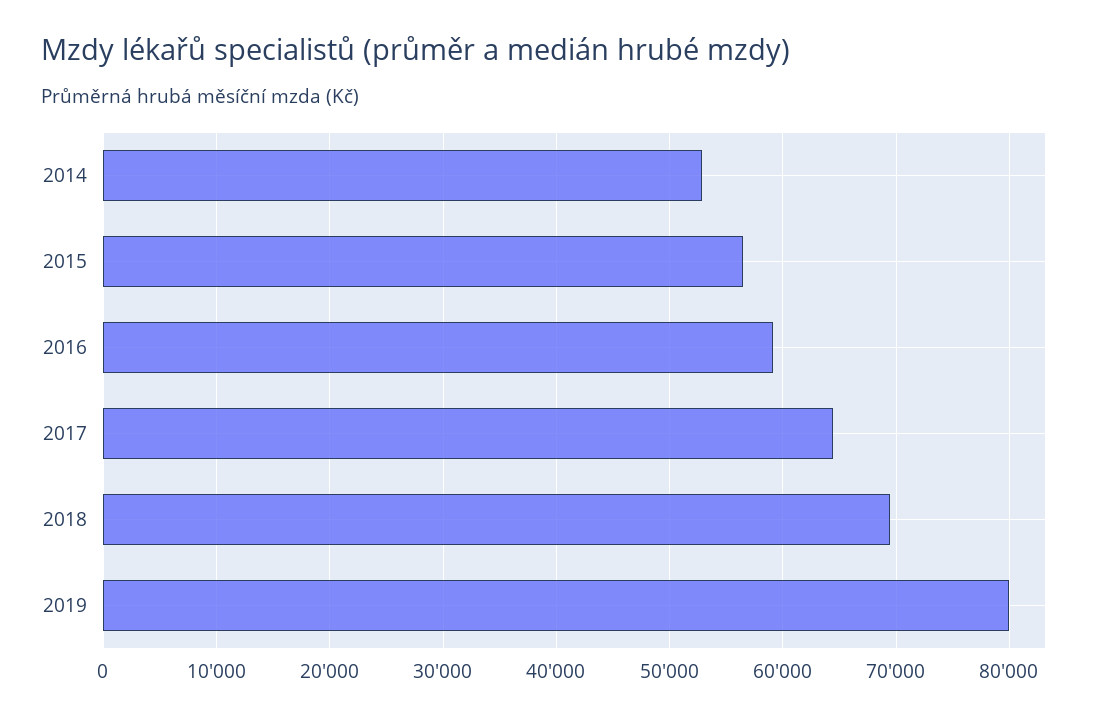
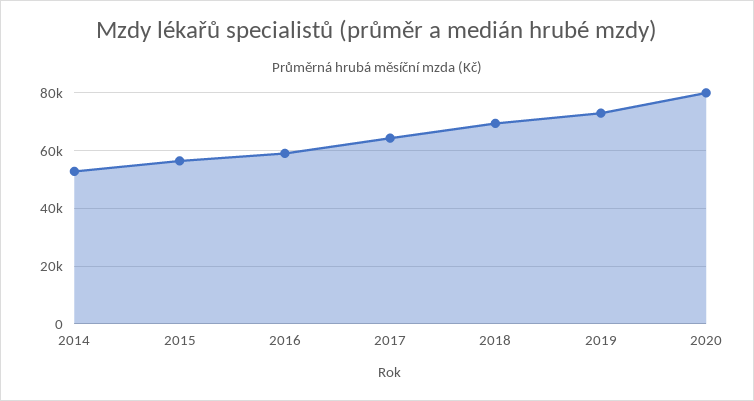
2019: 80000 -> 72500
2020: none -> 80000

